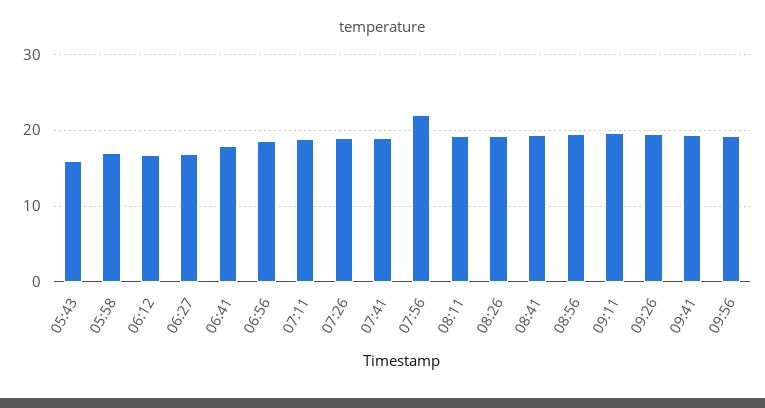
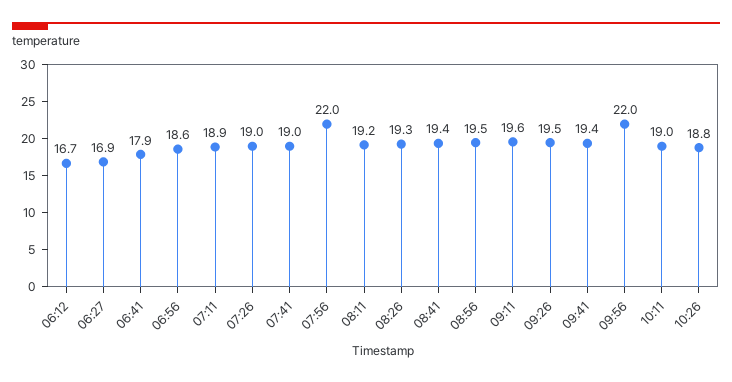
05:43: 16 -> none
05:58: 17 -> none
09:56: 19 -> 22
10:11: none -> 19
10:26: none -> 18.8

